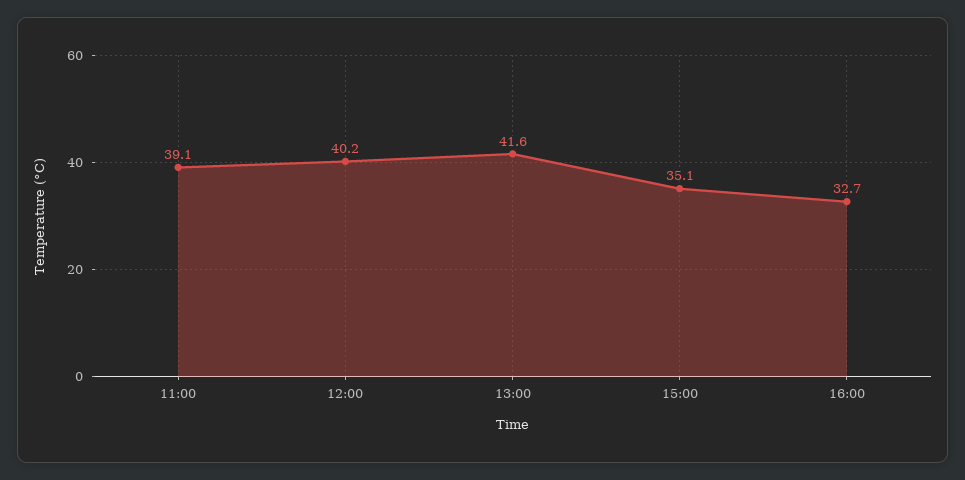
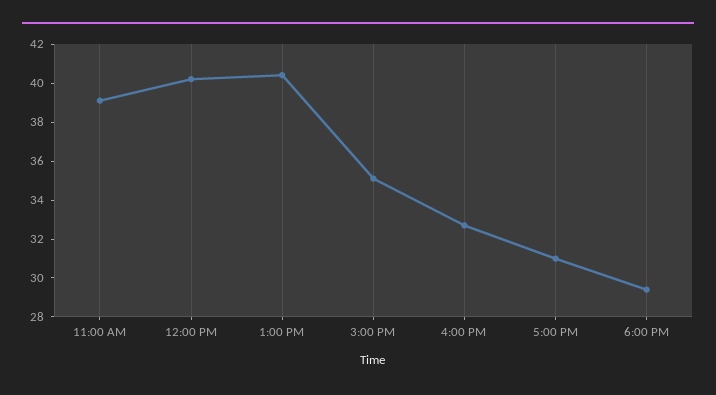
13:00: 41.6 -> 40.5
5:00 PM: none -> 31
6:00 PM: none -> 29.5

